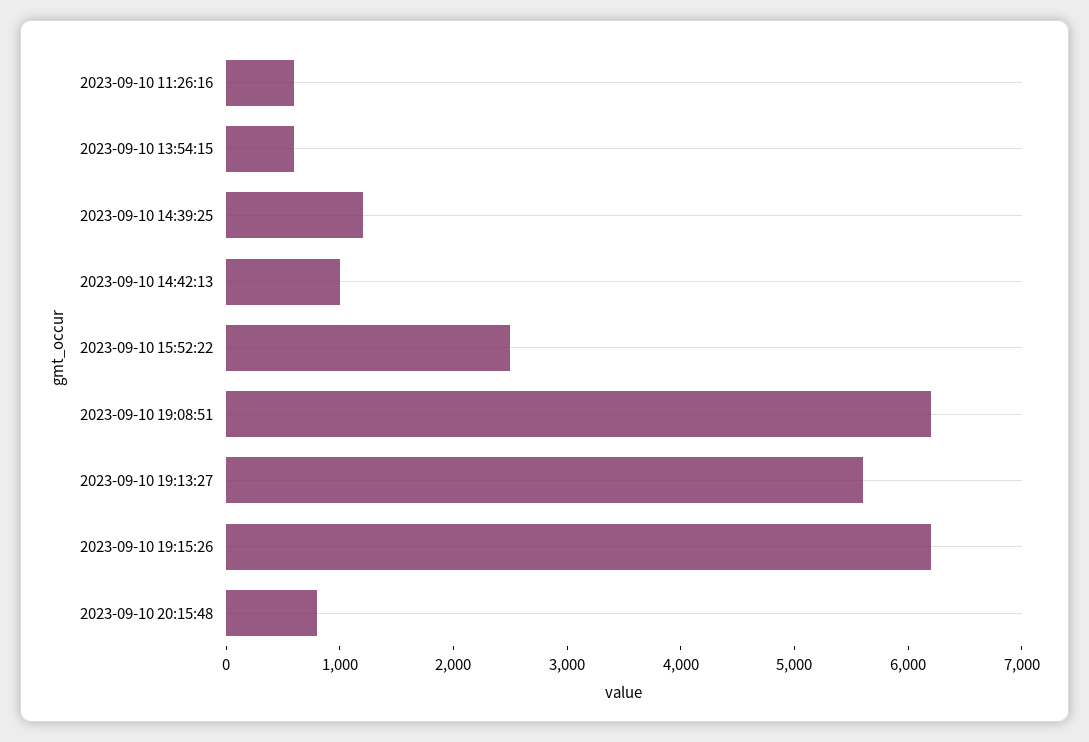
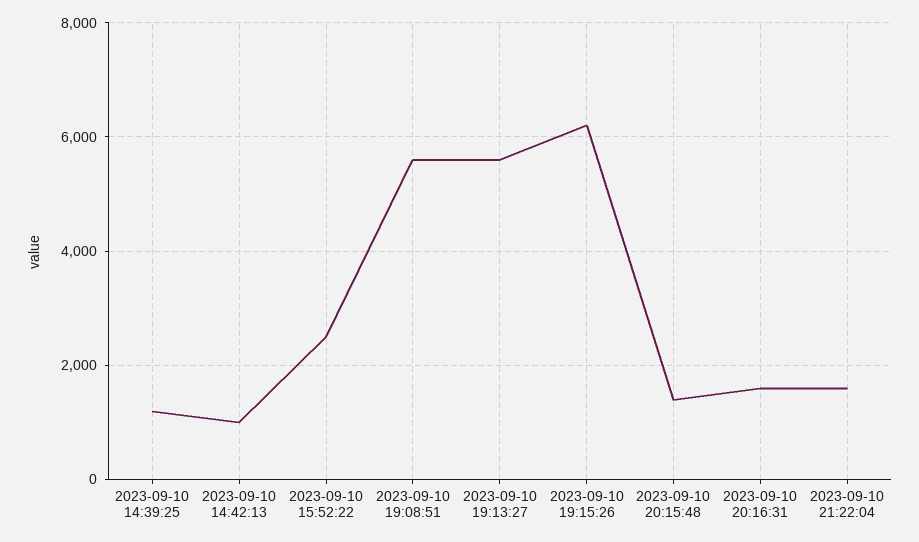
2023-09-10 11:26:16: 600 -> none
2023-09-10 13:54:15: 600 -> none
2023-09-10 19:08:51: 6200 -> 5600
2023-09-10 20:15:48: 800 -> 1400
2023-09-10 20:16:31: none -> 1600
2023-09-10 21:22:04: none -> 1600

